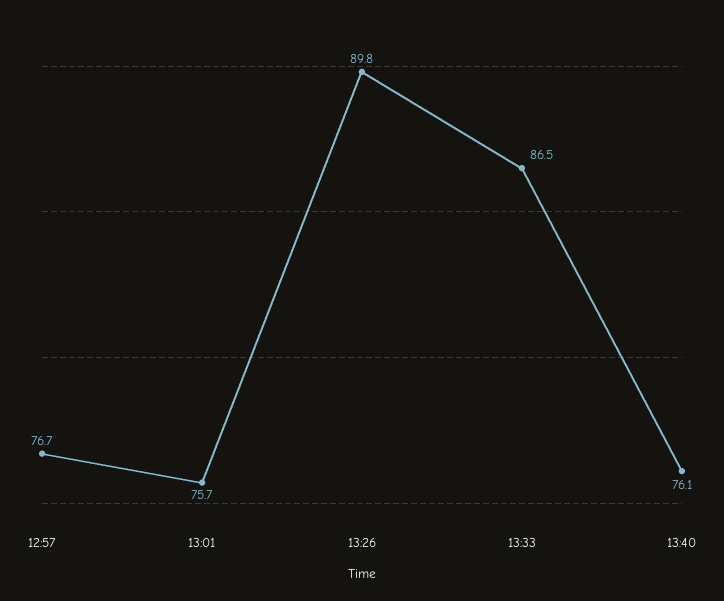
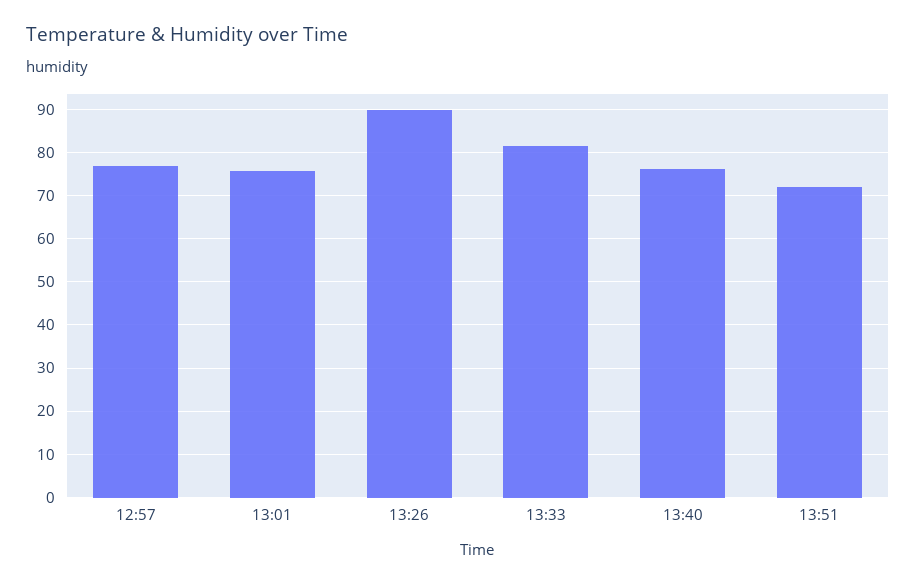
13:33: 86.5 -> 82
13:51: none -> 72

